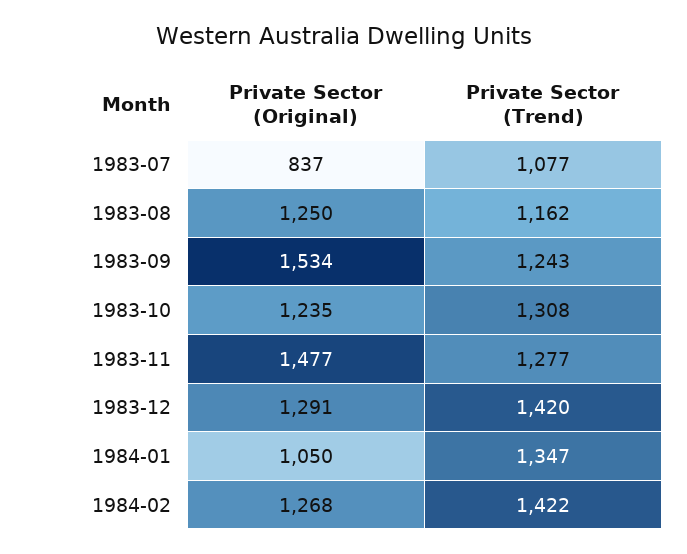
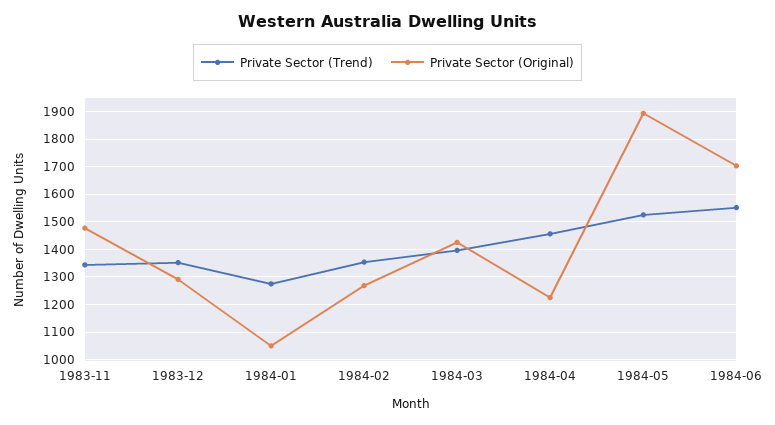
Private Sector (Original), 1983-07: 837 -> none
Private Sector (Trend), 1983-07: 1077 -> none
Private Sector (Original), 1983-08: 1250 -> none
Private Sector (Trend), 1983-08: 1162 -> none
Private Sector (Original), 1983-09: 1534 -> none
Private Sector (Trend), 1983-09: 1243 -> none
Private Sector (Original), 1983-10: 1235 -> none
Private Sector (Trend), 1983-10: 1308 -> none
Private Sector (Trend), 1983-11: 1277 -> 1350
Private Sector (Trend), 1983-12: 1420 -> 1350
Private Sector (Trend), 1984-01: 1347 -> 1275
Private Sector (Trend), 1984-02: 1422 -> 1350
Private Sector (Trend), 1984-03: none -> 1400
Private Sector (Original), 1984-03: none -> 1425
Private Sector (Trend), 1984-04: none -> 1450
Private Sector (Original), 1984-04: none -> 1225
Private Sector (Trend), 1984-05: none -> 1525
Private Sector (Original), 1984-05: none -> 1900
Private Sector (Trend), 1984-06: none -> 1550
Private Sector (Original), 1984-06: none -> 1700

